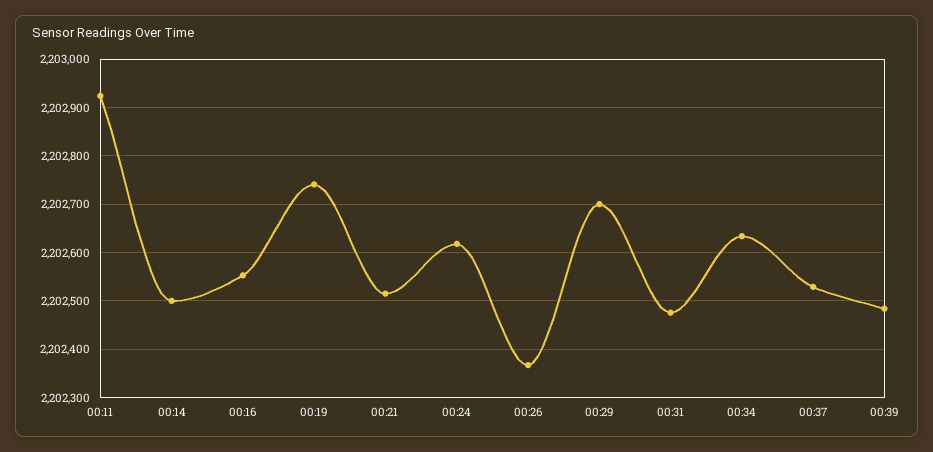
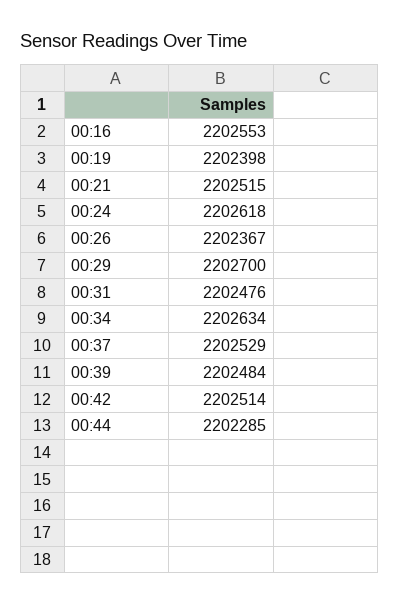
00:11: 2202920 -> none
00:14: 2202500 -> none
00:19: 2202740 -> 2202398
00:42: none -> 2202514
00:44: none -> 2202285

